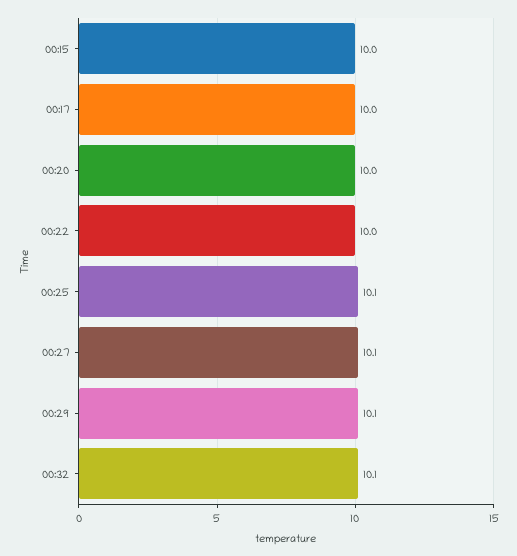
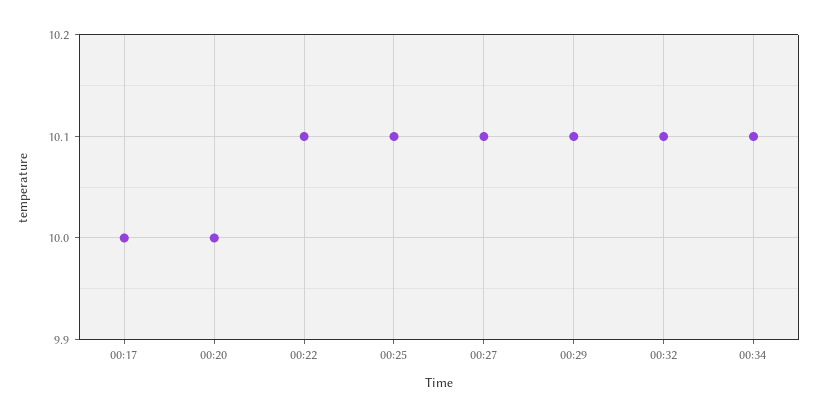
00:15: 10 -> none
00:22: 10 -> 10.1
00:34: none -> 10.1

